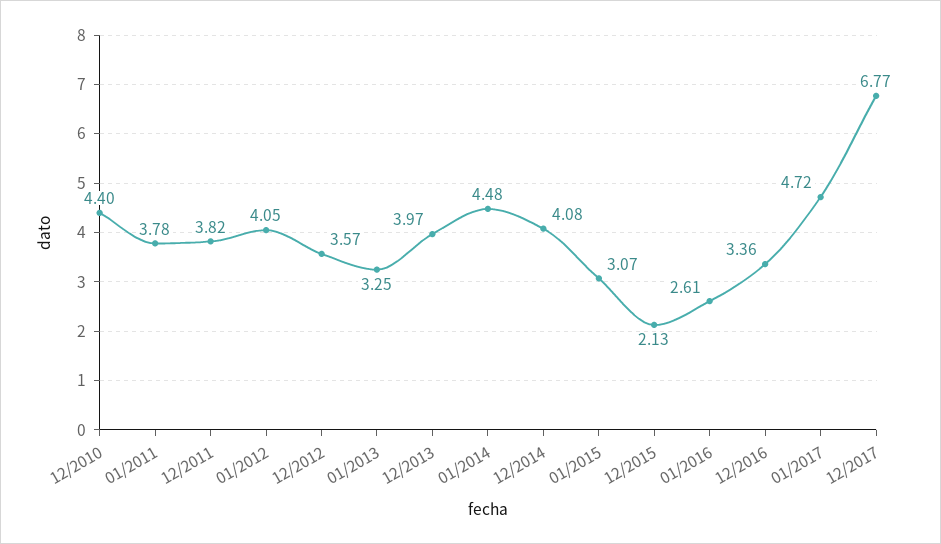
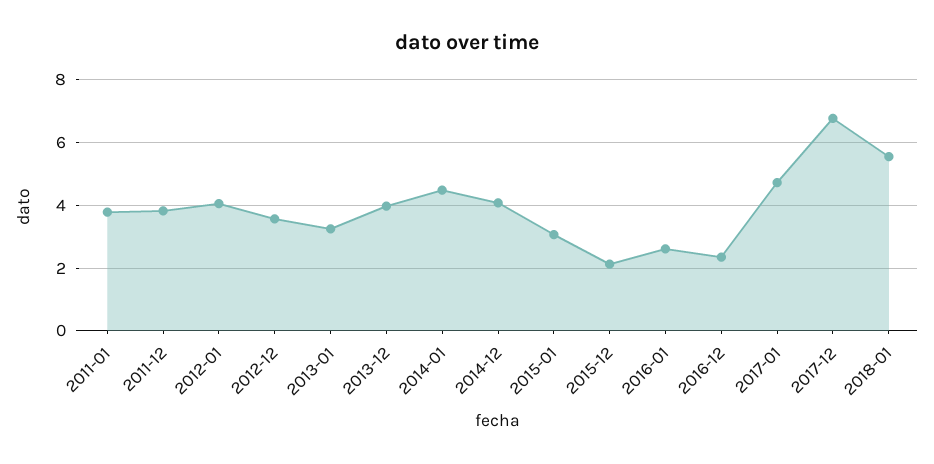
12/2010: 4.4 -> none
12/2016: 3.36 -> 2.4
2018-01: none -> 5.6

